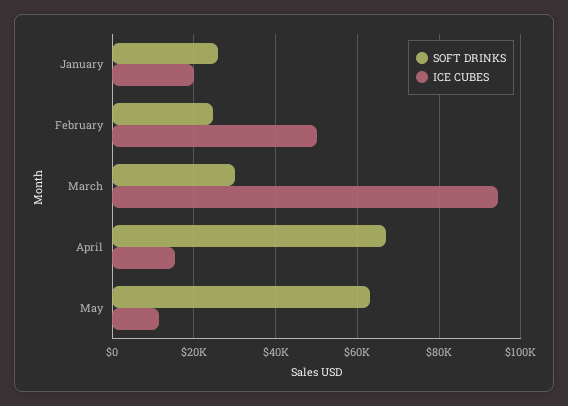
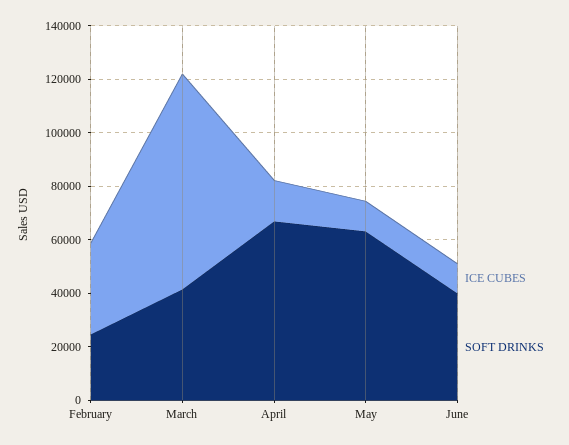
SOFT DRINKS, January: 26000 -> none
ICE CUBES, January: 20000 -> none
ICE CUBES, February: 50000 -> 35000
SOFT DRINKS, March: 30000 -> 40000
ICE CUBES, March: 94000 -> 80000
ICE CUBES, June: none -> 10000
SOFT DRINKS, June: none -> 40000

